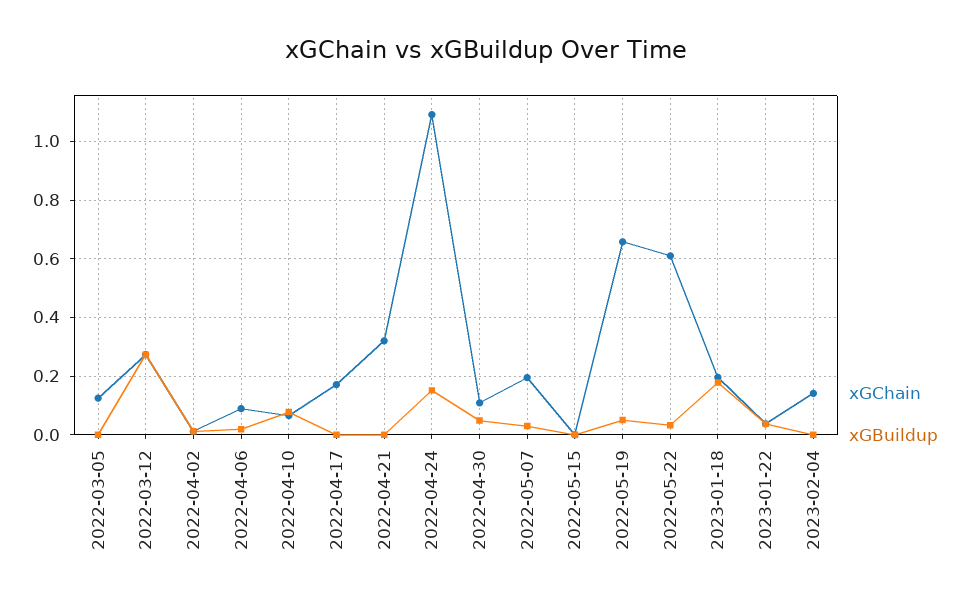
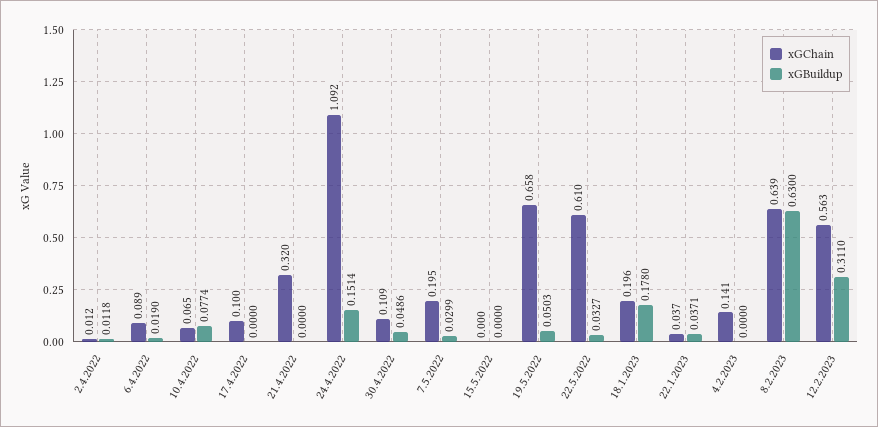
xGChain, 2022-03-05: 0.125 -> none
xGBuildup, 2022-03-05: 0 -> none
xGChain, 2022-03-12: 0.275 -> none
xGBuildup, 2022-03-12: 0.275 -> none
xGChain, 2022-04-17: 0.175 -> 0.1
xGChain, 8.2.2023: none -> 0.639
xGBuildup, 8.2.2023: none -> 0.63
xGChain, 12.2.2023: none -> 0.563
xGBuildup, 12.2.2023: none -> 0.311

